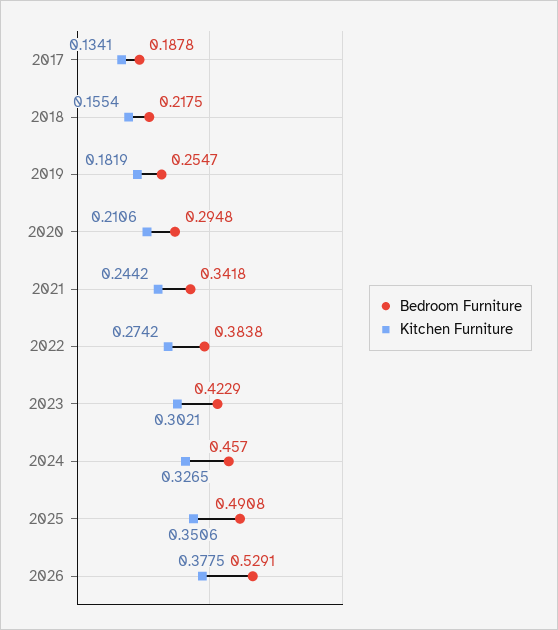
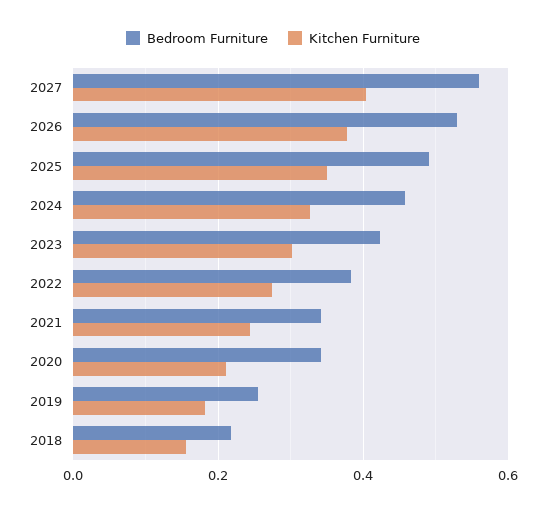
Bedroom Furniture, 2017: 0.1878 -> none
Kitchen Furniture, 2017: 0.1341 -> none
Bedroom Furniture, 2020: 0.2948 -> 0.34
Bedroom Furniture, 2027: none -> 0.56
Kitchen Furniture, 2027: none -> 0.4

